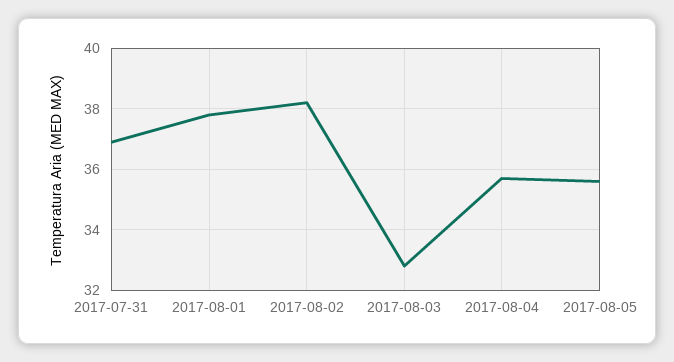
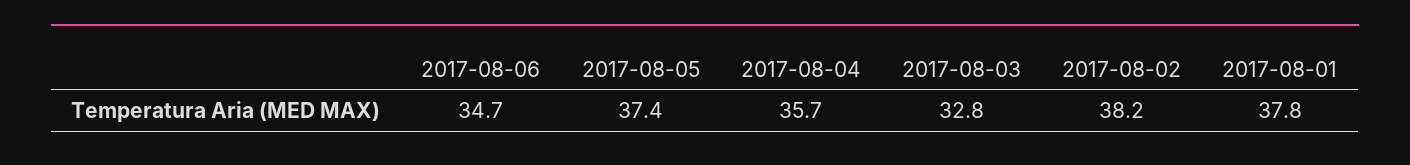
2017-07-31: 37 -> none
2017-08-05: 35.5 -> 37.4
2017-08-06: none -> 34.7

